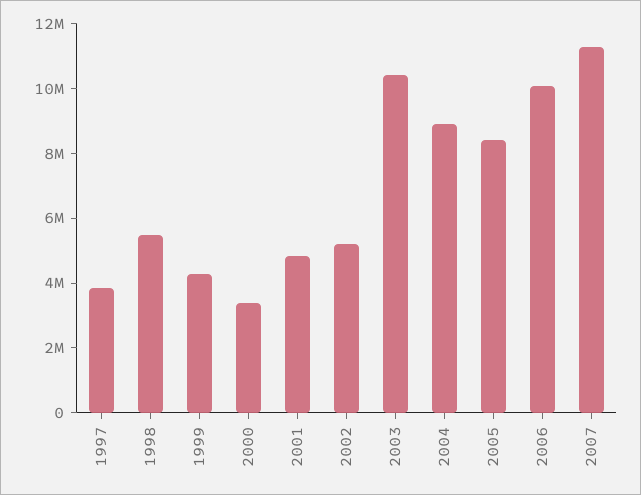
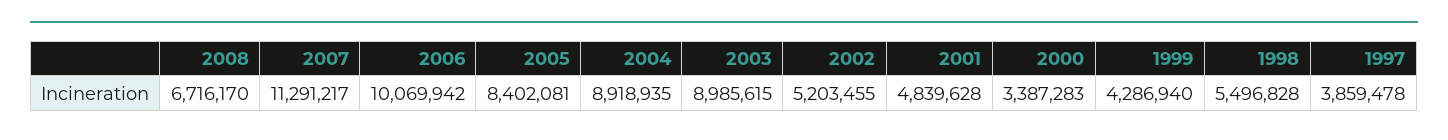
2003: 10500000 -> 8985615
2008: none -> 6716170

